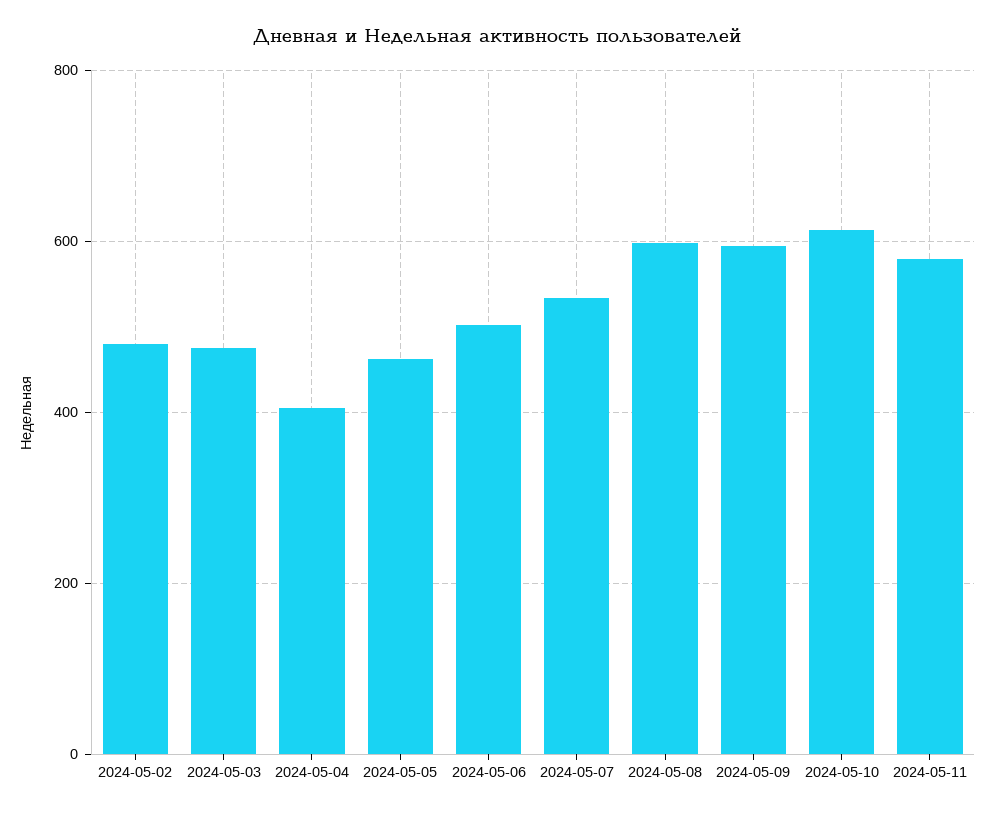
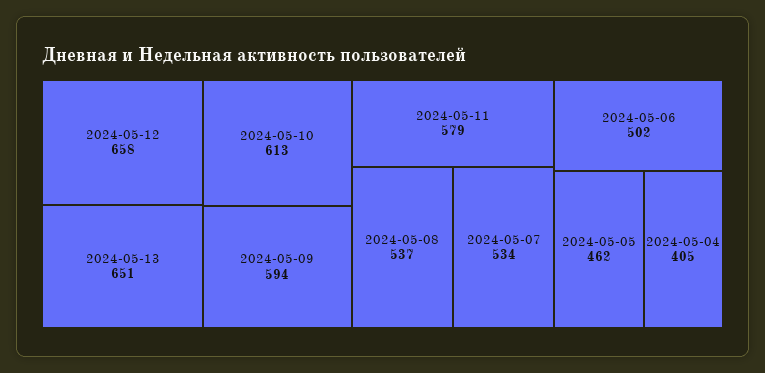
2024-05-02: 480 -> none
2024-05-03: 480 -> none
2024-05-08: 600 -> 537
2024-05-12: none -> 658
2024-05-13: none -> 651

